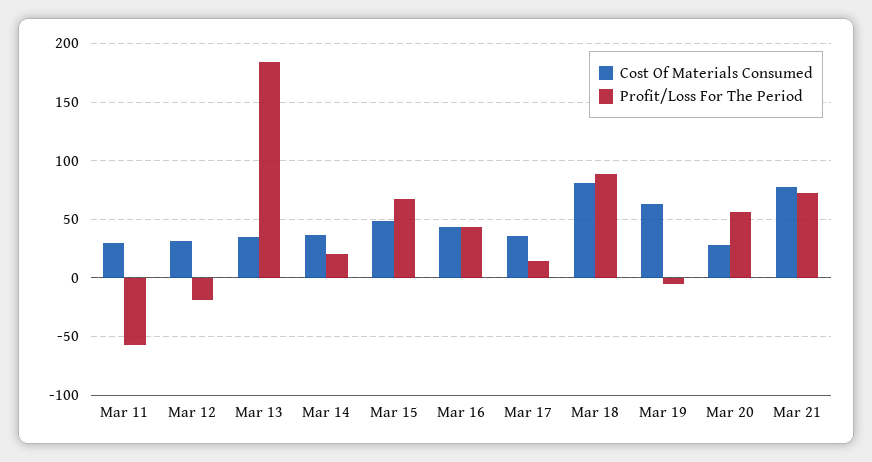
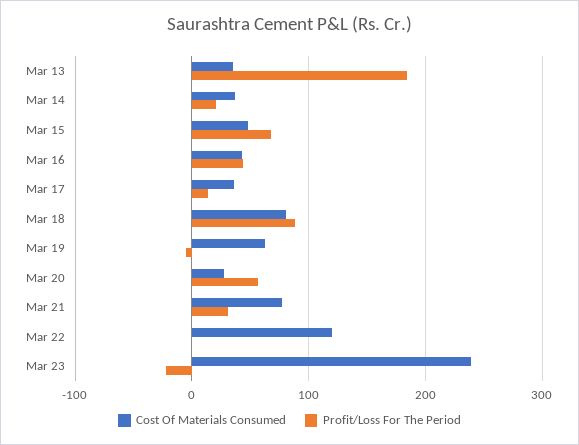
Cost Of Materials Consumed, Mar 11: 30 -> none
Profit/Loss For The Period, Mar 11: -60 -> none
Cost Of Materials Consumed, Mar 12: 30 -> none
Profit/Loss For The Period, Mar 12: -20 -> none
Profit/Loss For The Period, Mar 21: 70 -> 30
Cost Of Materials Consumed, Mar 22: none -> 120
Profit/Loss For The Period, Mar 22: none -> 0
Cost Of Materials Consumed, Mar 23: none -> 240
Profit/Loss For The Period, Mar 23: none -> -20

